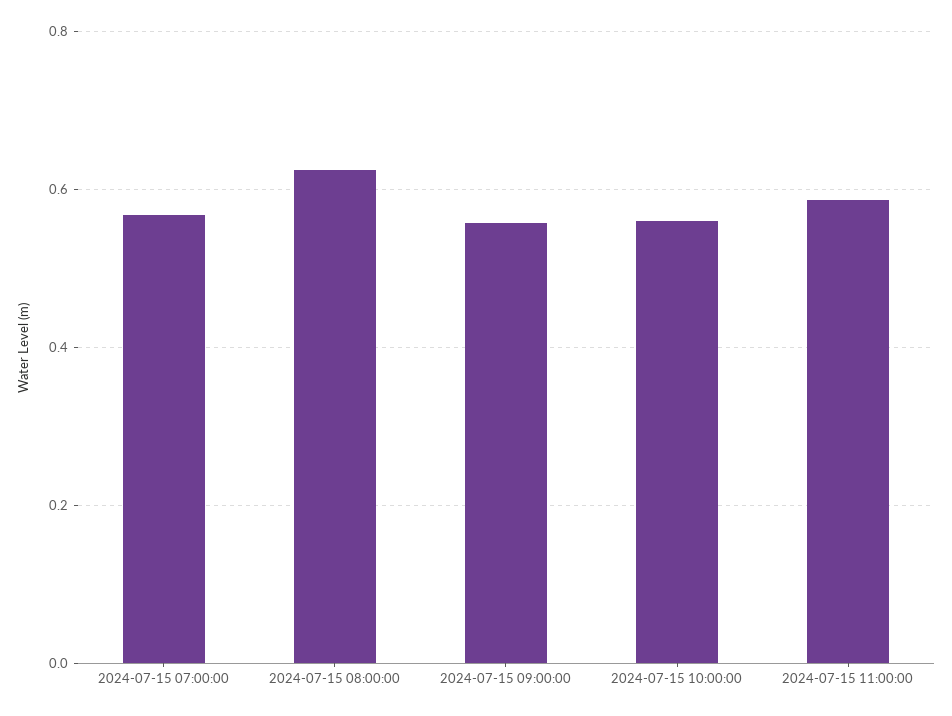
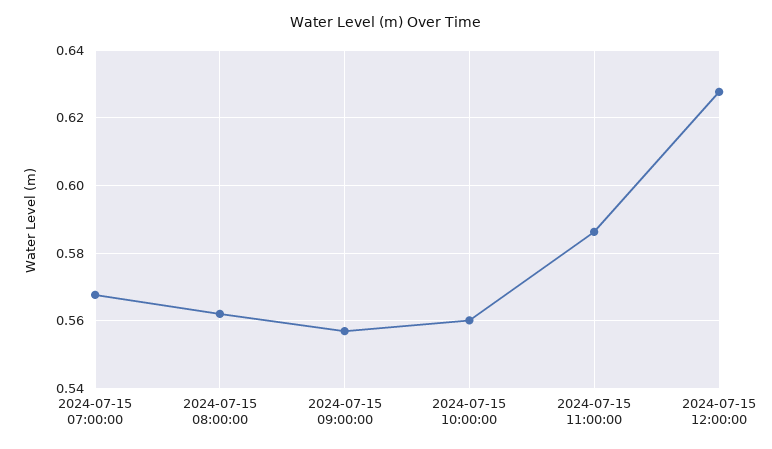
2024-07-15 08:00:00: 0.62 -> 0.562
2024-07-15 12:00:00: none -> 0.628

